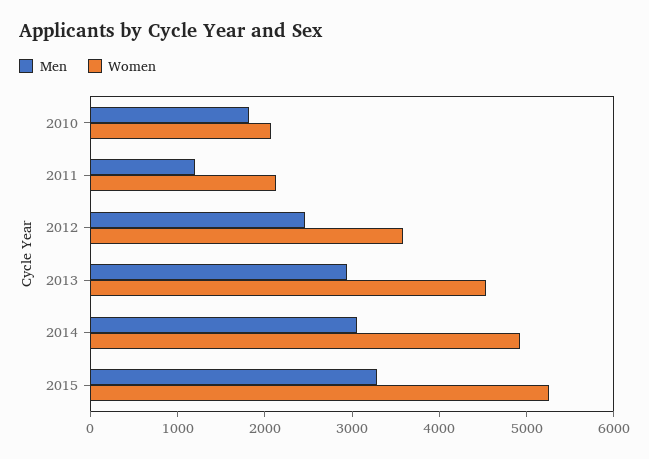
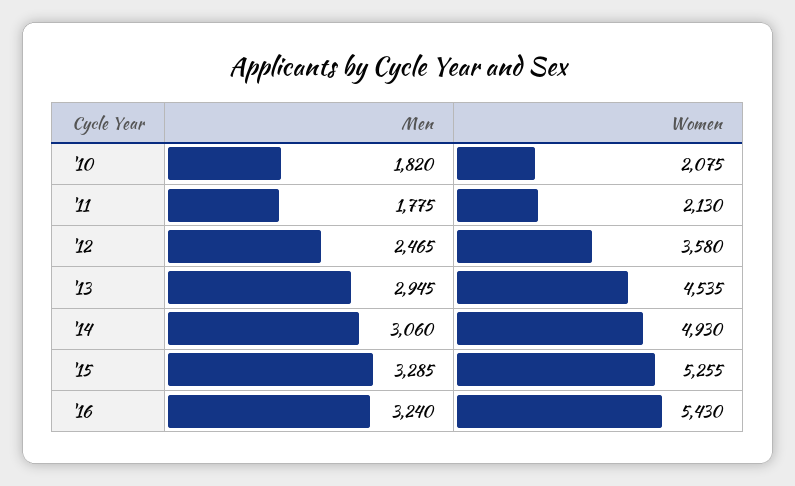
Men, 2011: 1200 -> 1775
Men, '16: none -> 3240
Women, '16: none -> 5430

